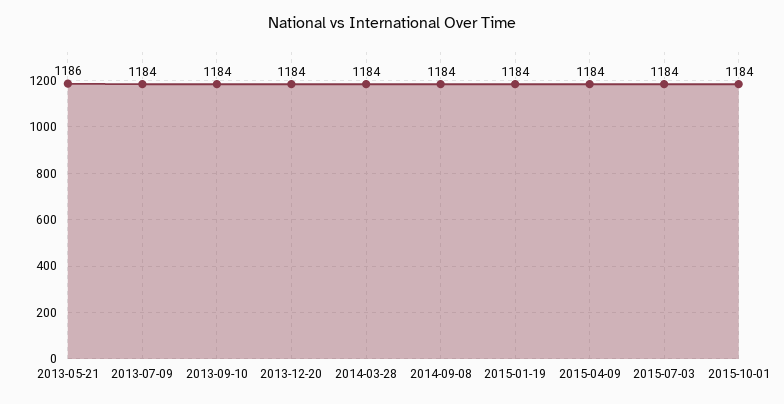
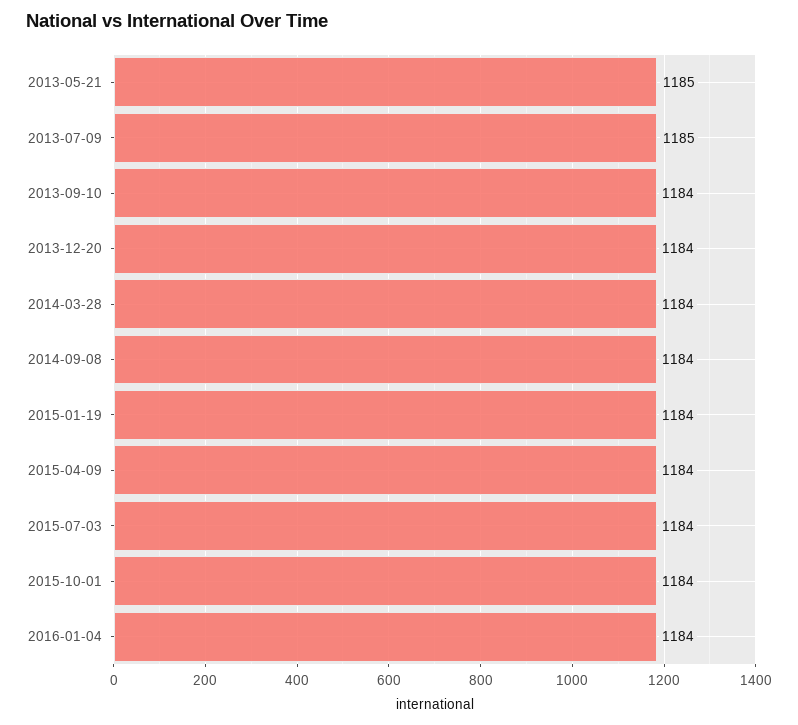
2013-05-21: 1186 -> 1185
2013-07-09: 1184 -> 1185
2016-01-04: none -> 1184

